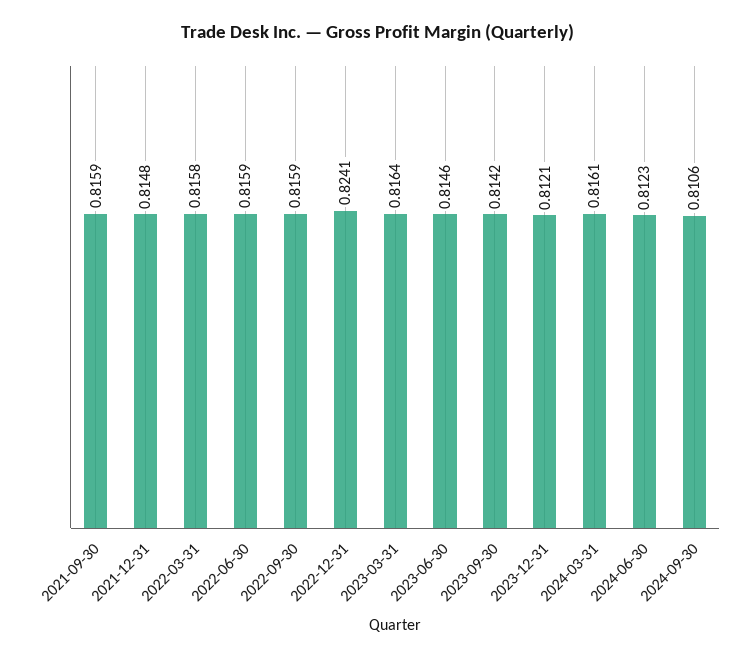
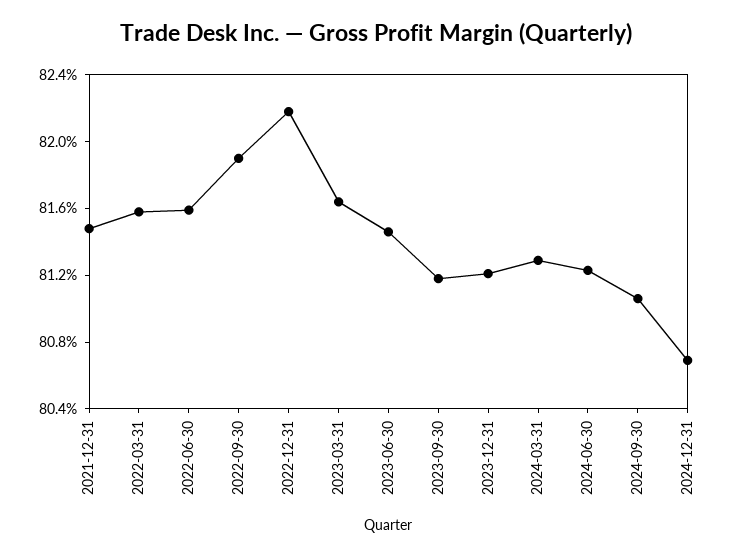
2021-09-30: 0.8159 -> none
2022-09-30: 0.8159 -> 0.819
2022-12-31: 0.8241 -> 0.822
2023-09-30: 0.8142 -> 0.812
2024-03-31: 0.8161 -> 0.813
2024-12-31: none -> 0.807

